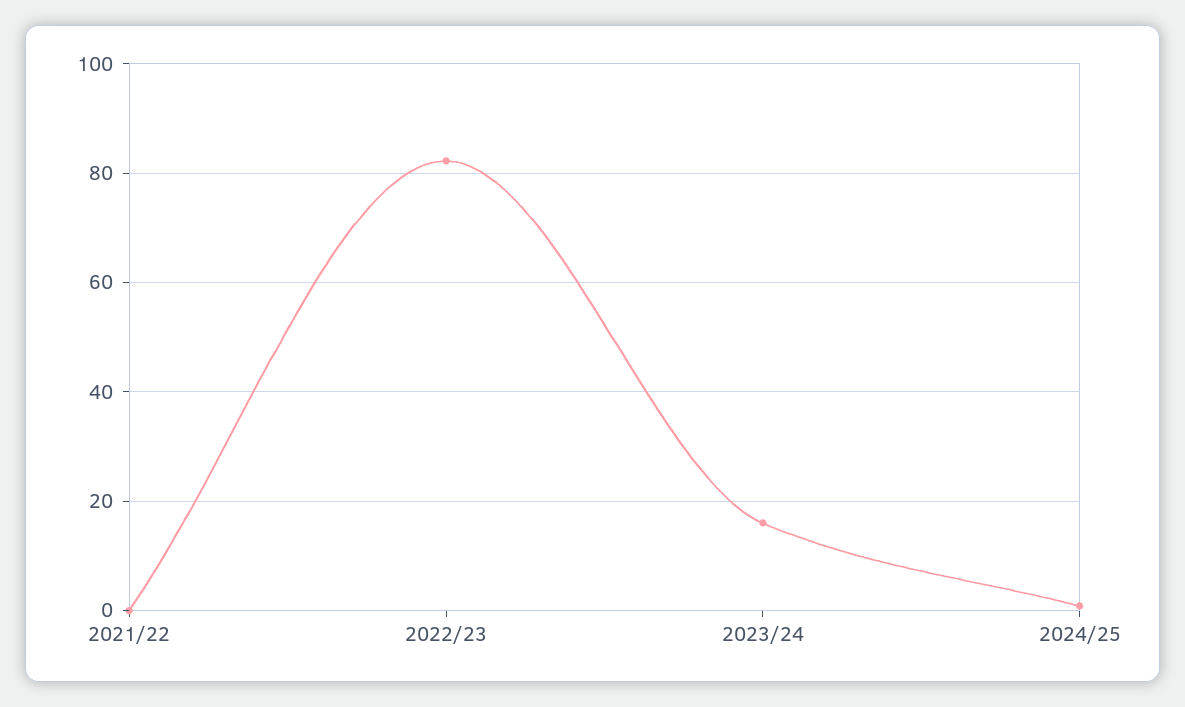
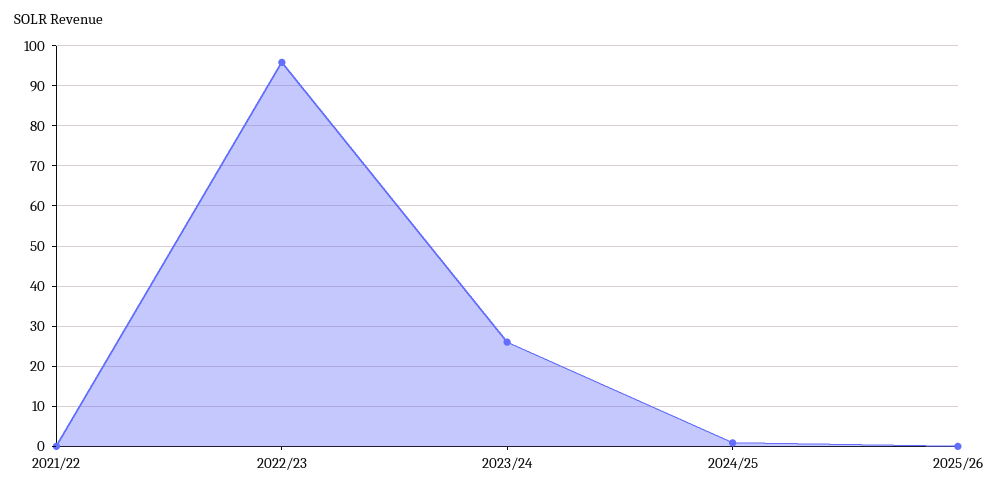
2022/23: 82 -> 96
2023/24: 16 -> 26
2025/26: none -> 0

